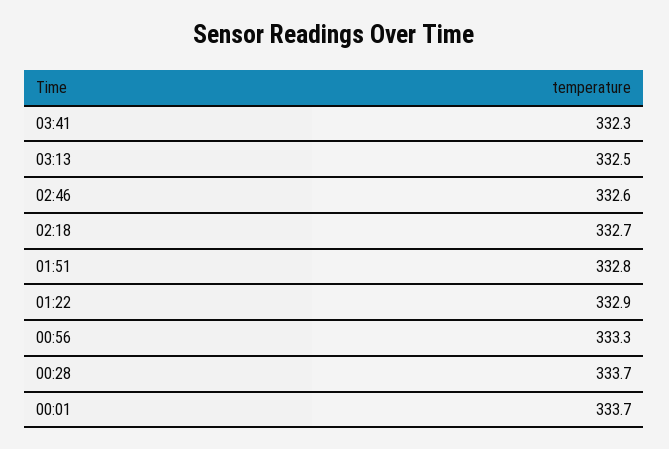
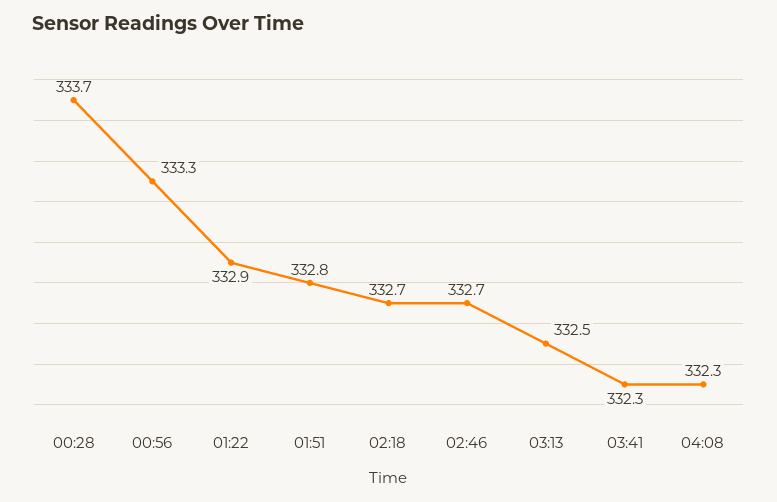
02:46: 332.6 -> 332.7
00:01: 333.7 -> none
04:08: none -> 332.3

